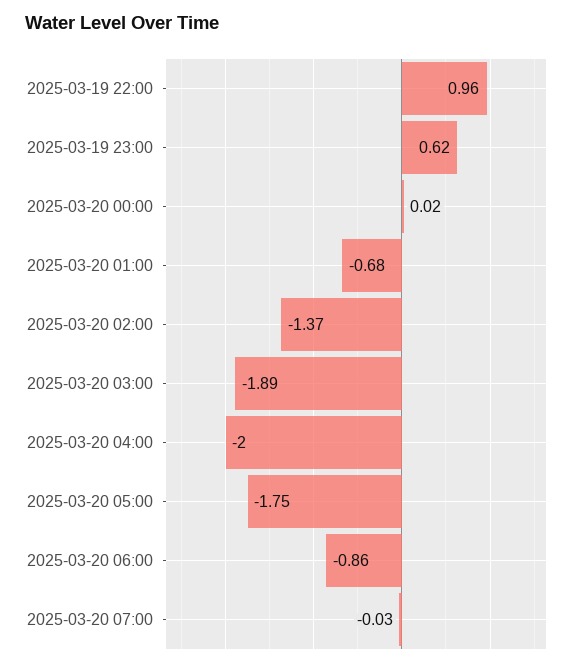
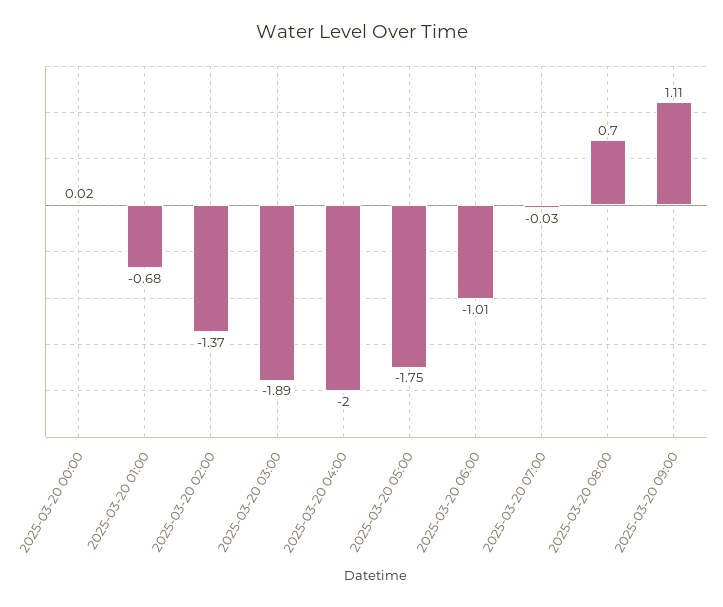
2025-03-19 22:00: 0.96 -> none
2025-03-19 23:00: 0.62 -> none
2025-03-20 06:00: -0.86 -> -1.01
2025-03-20 08:00: none -> 0.7
2025-03-20 09:00: none -> 1.11

